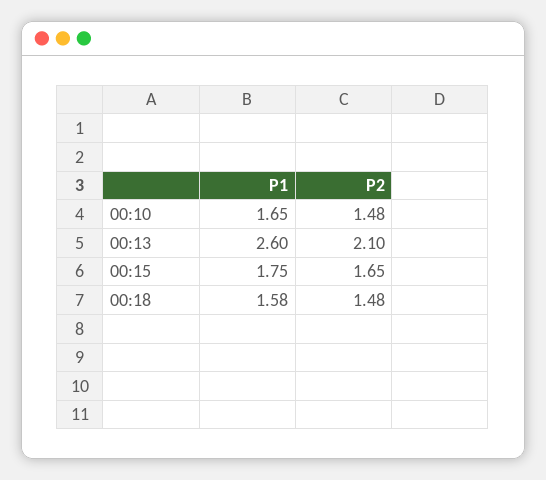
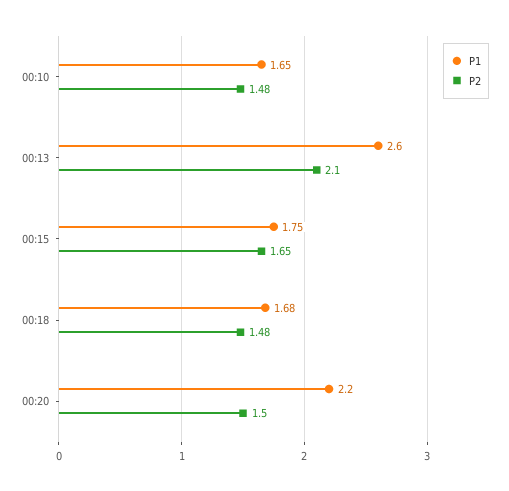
P1, 00:18: 1.58 -> 1.68
P1, 00:20: none -> 2.2
P2, 00:20: none -> 1.5

